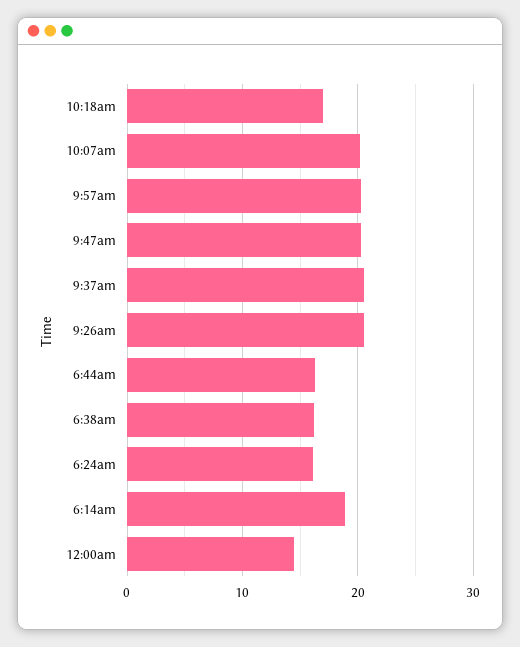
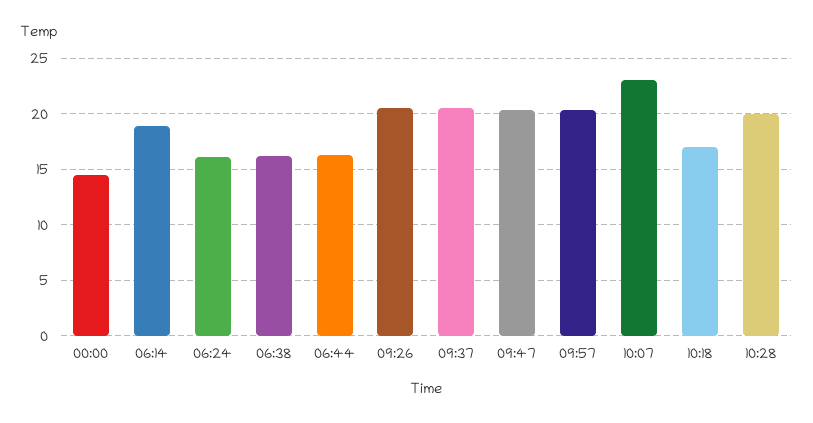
10:07am: 20 -> 23
10:28: none -> 20

